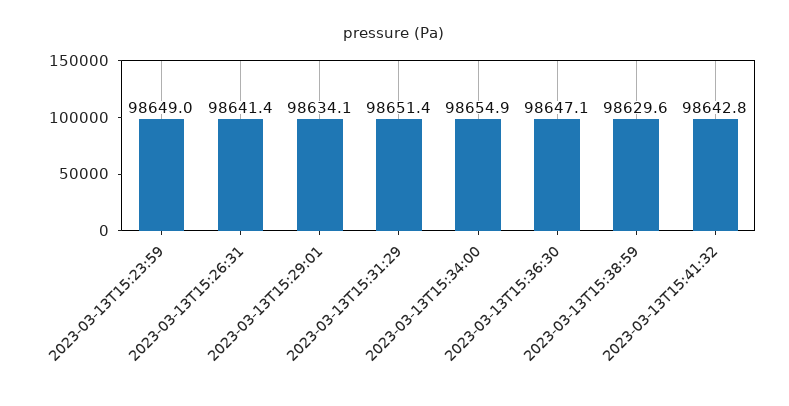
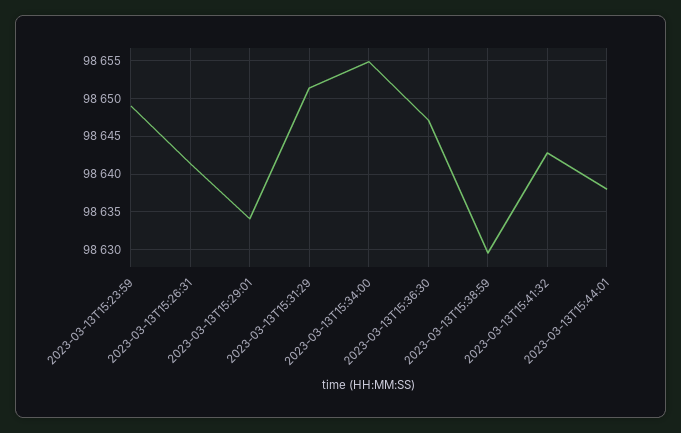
2023-03-13T15:44:01: none -> 98638

